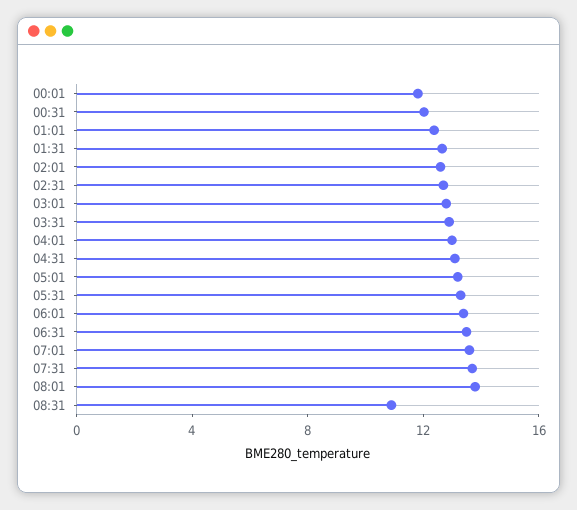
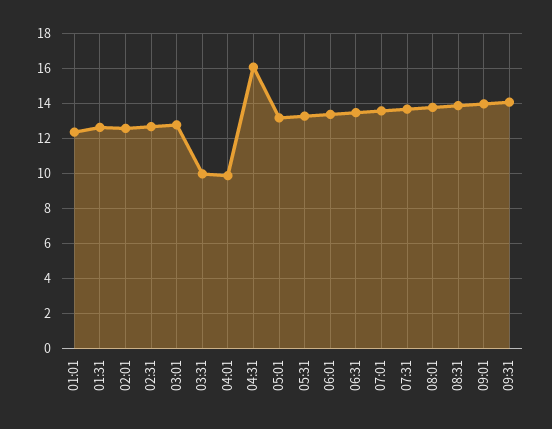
00:01: 12 -> none
00:31: 12 -> none
03:31: 13 -> 10
04:01: 13 -> 10
04:31: 13 -> 16
08:31: 11 -> 14
09:01: none -> 14
09:31: none -> 14

